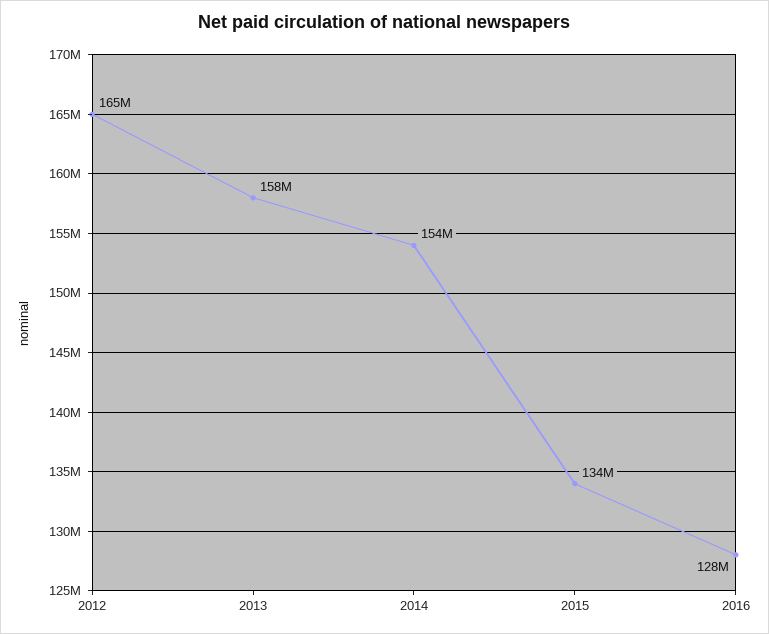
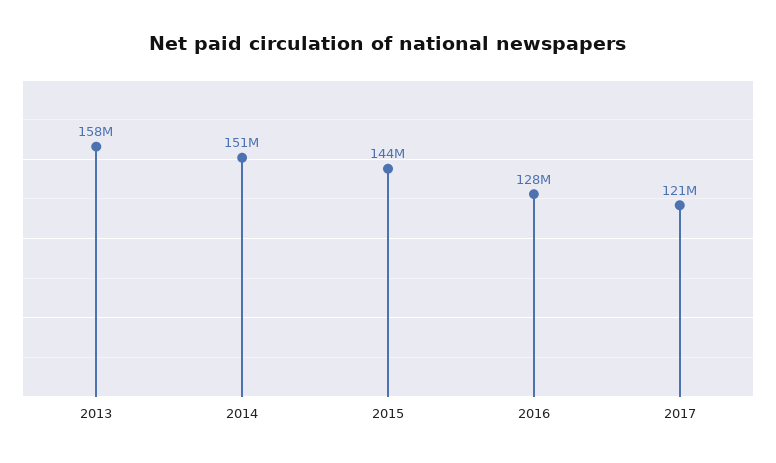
2012: 165000000 -> none
2014: 154000000 -> 151000000
2015: 134000000 -> 144000000
2017: none -> 121000000

